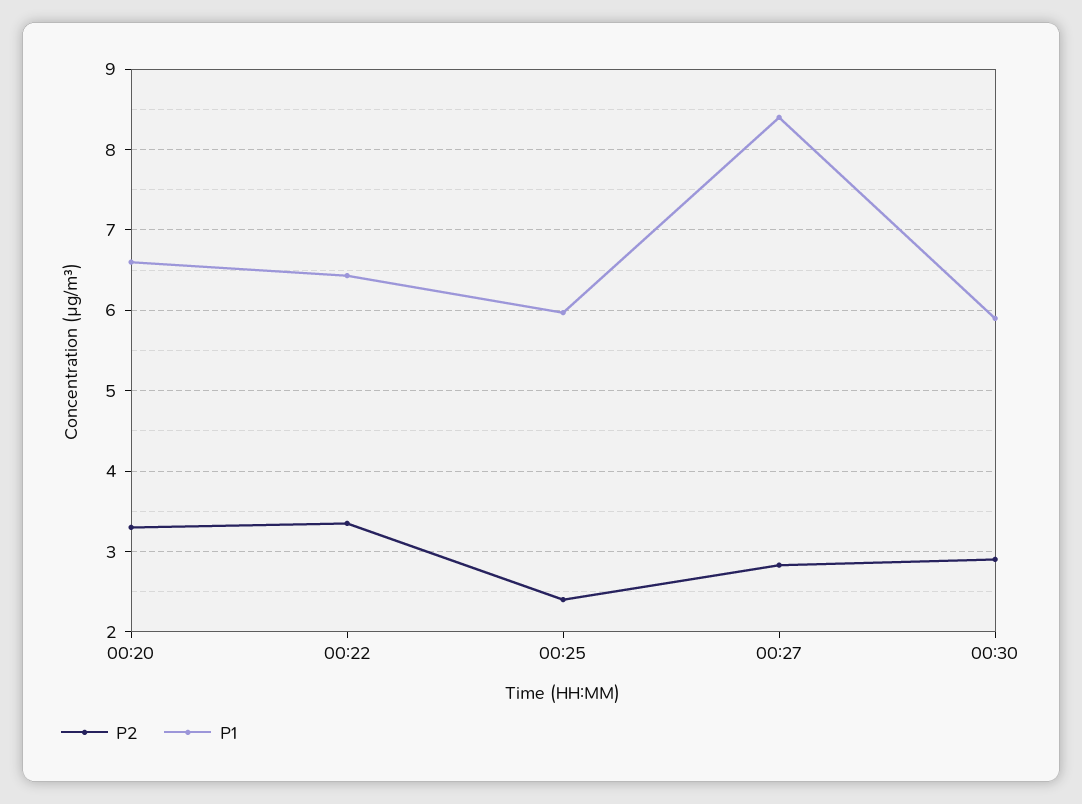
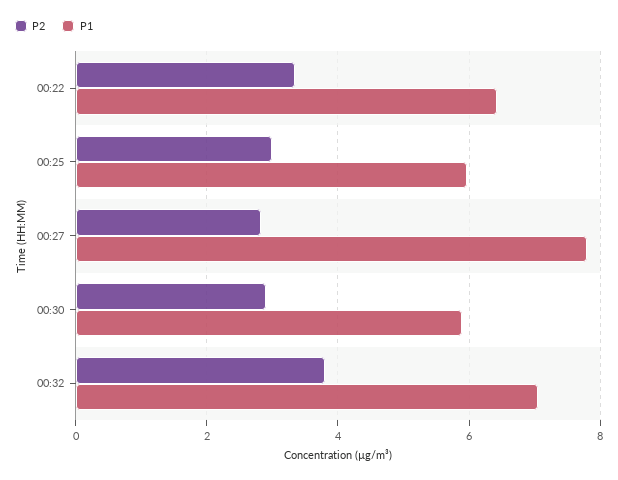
P2, 00:20: 3.3 -> none
P1, 00:20: 6.6 -> none
P2, 00:25: 2.4 -> 3
P1, 00:27: 8.4 -> 7.8
P2, 00:32: none -> 3.8
P1, 00:32: none -> 7

